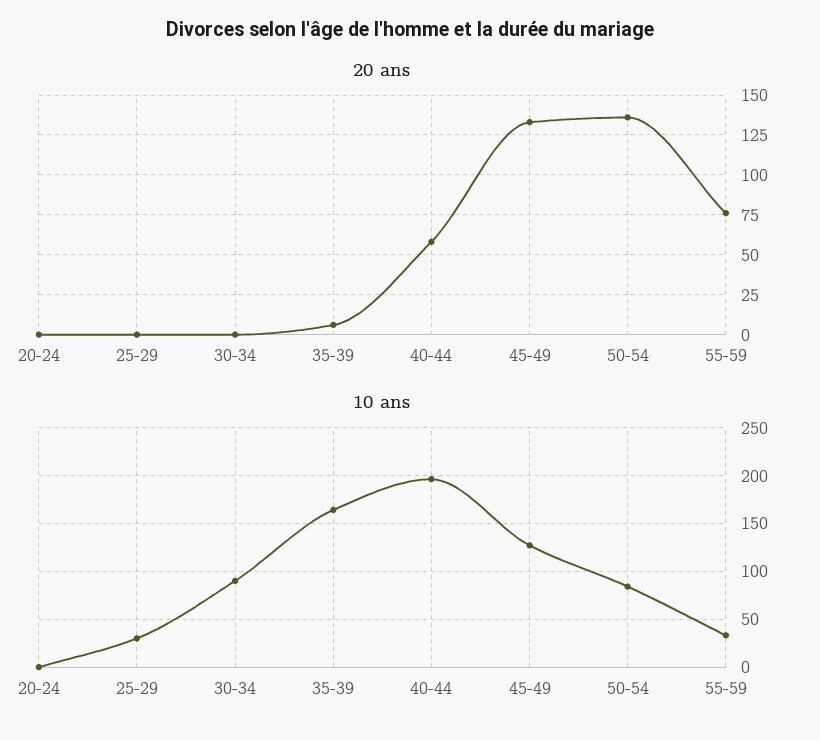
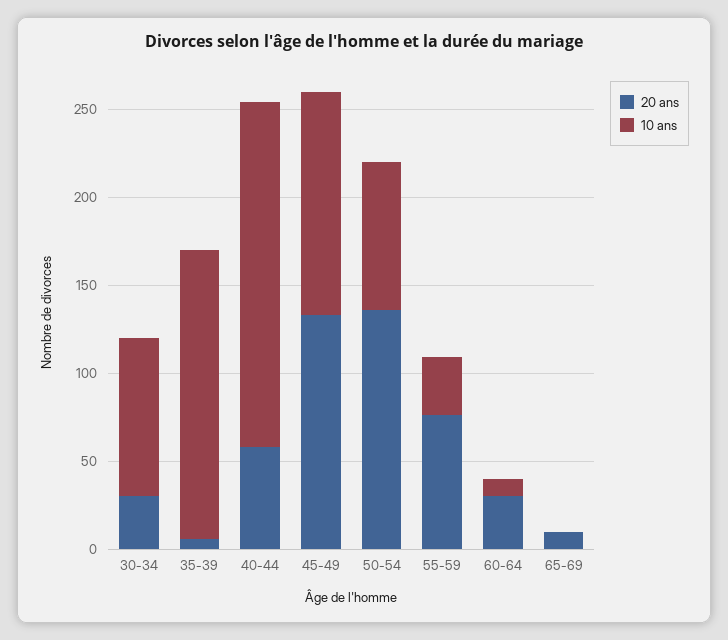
20 ans, 20-24: 0 -> none
20 ans, 25-29: 0 -> none
20 ans, 30-34: 0 -> 30
10 ans, 20-24: 0 -> none
10 ans, 25-29: 30 -> none
20 ans, 60-64: none -> 30
10 ans, 60-64: none -> 10
20 ans, 65-69: none -> 10
10 ans, 65-69: none -> 0

